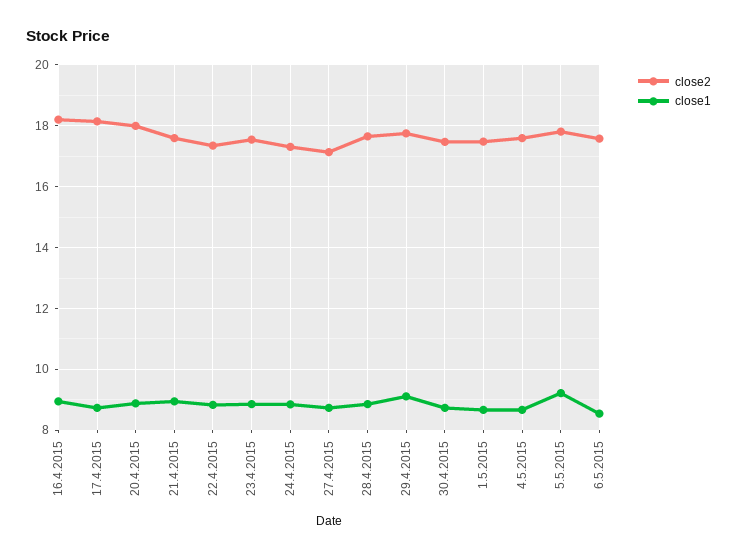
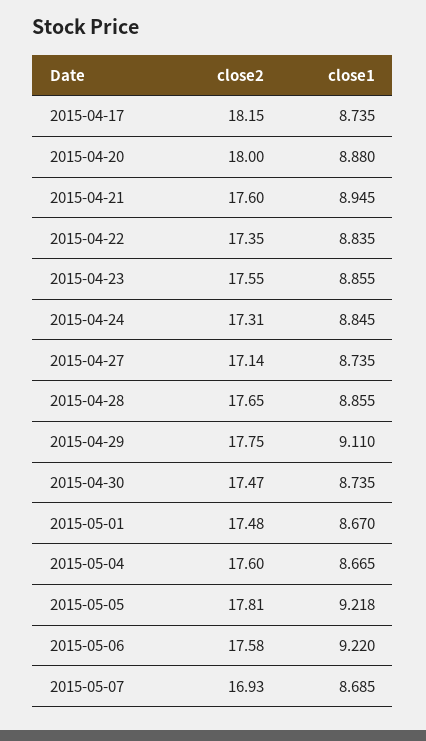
close2, 16.4.2015: 18.2 -> none
close1, 16.4.2015: 9 -> none
close1, 6.5.2015: 8.6 -> 9.22
close2, 2015-05-07: none -> 16.93
close1, 2015-05-07: none -> 8.685

